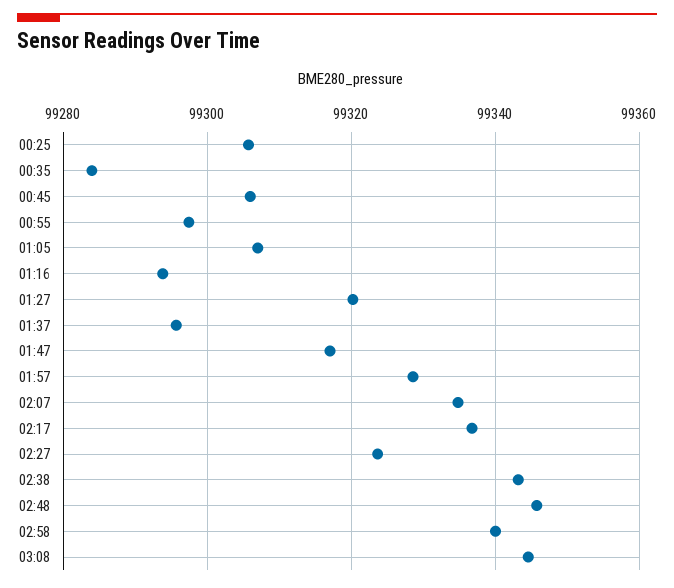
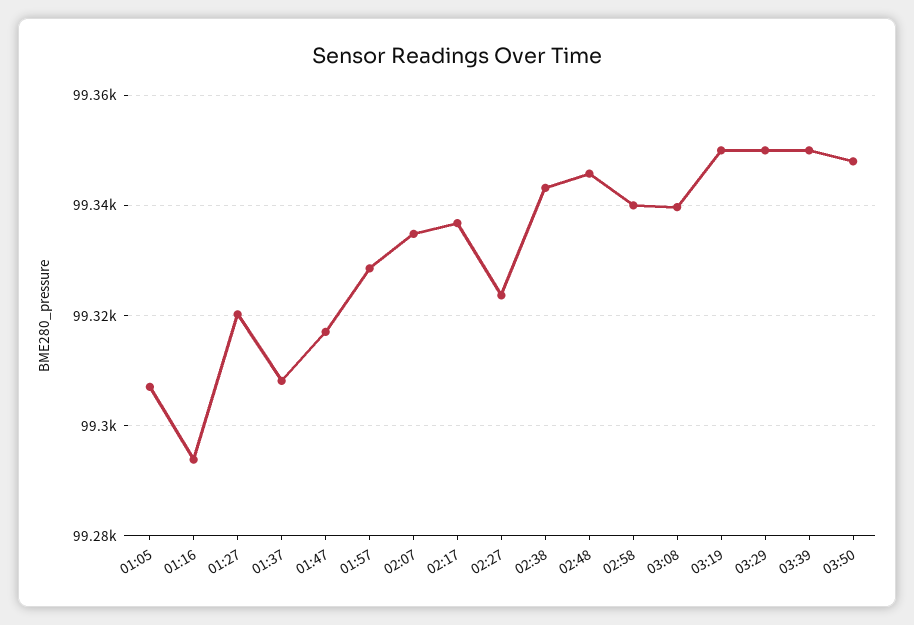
00:25: 99306 -> none
00:35: 99284 -> none
00:45: 99306 -> none
00:55: 99298 -> none
01:37: 99296 -> 99308
03:08: 99344 -> 99340
03:19: none -> 99350
03:29: none -> 99350
03:39: none -> 99350
03:50: none -> 99348

